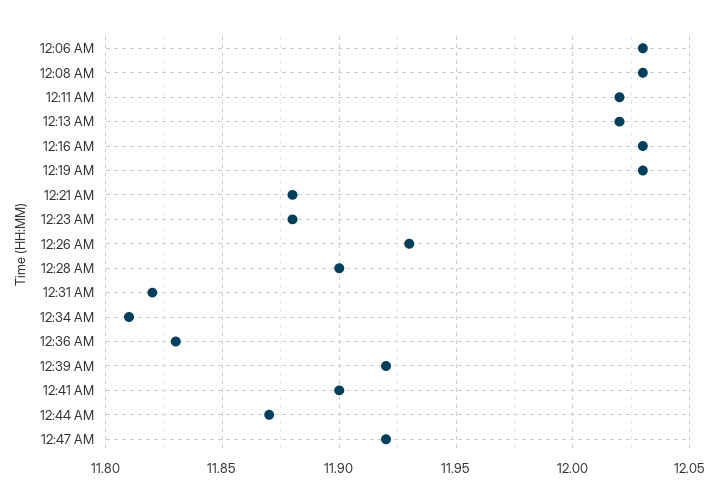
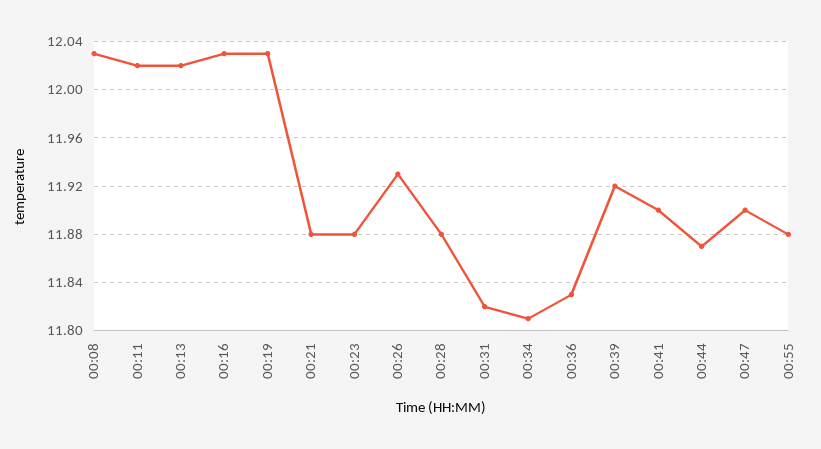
12:06 AM: 12.03 -> none
12:28 AM: 11.9 -> 11.88
12:47 AM: 11.92 -> 11.9
00:55: none -> 11.88

